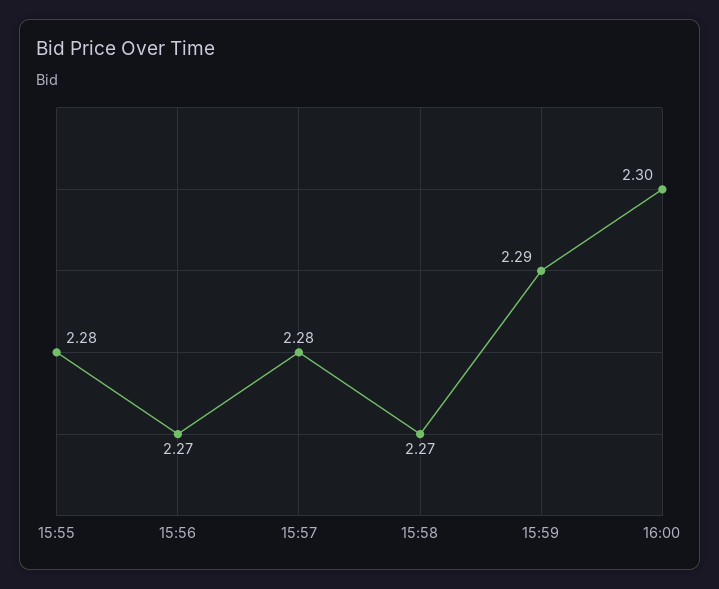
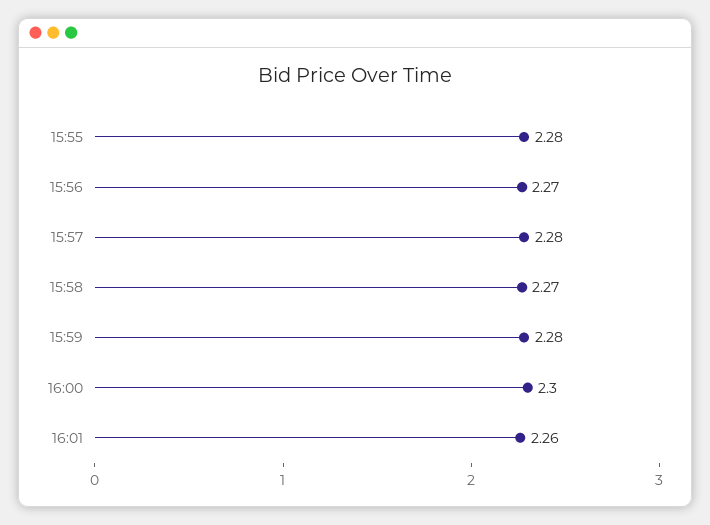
15:59: 2.29 -> 2.28
16:01: none -> 2.26

